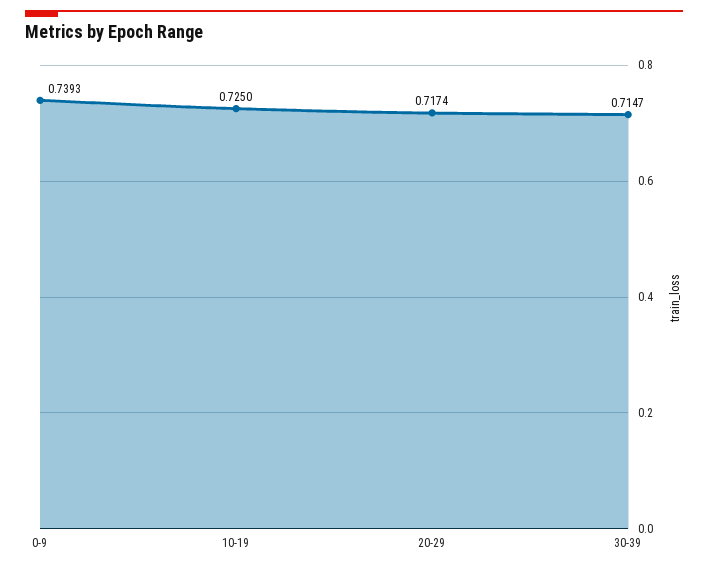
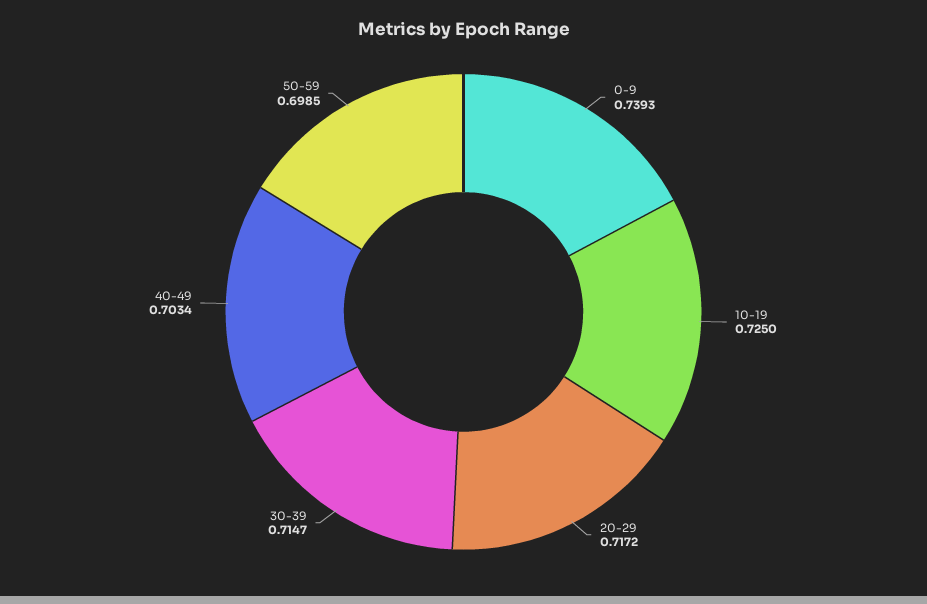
20-29: 0.7174 -> 0.7172
40-49: none -> 0.7034
50-59: none -> 0.6985

